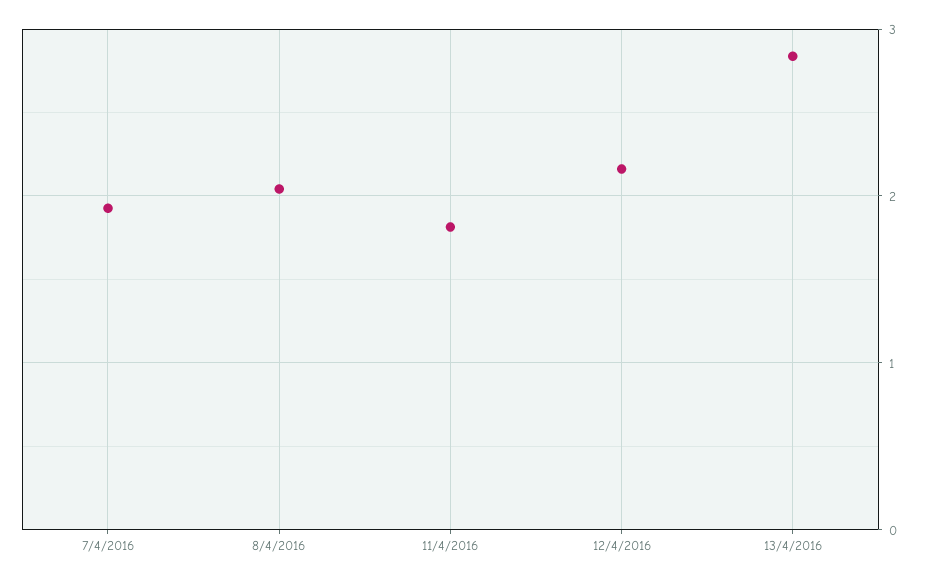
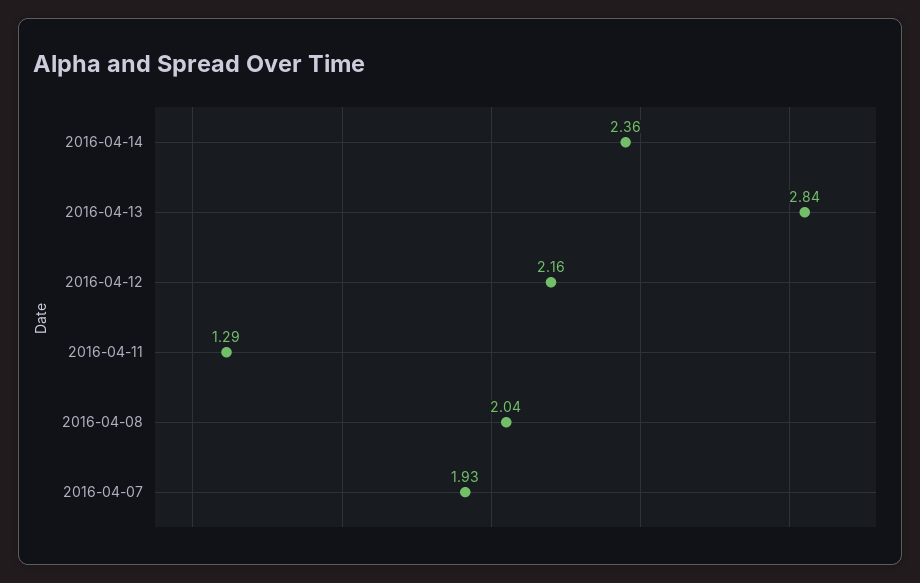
11/4/2016: 1.8 -> 1.29
2016-04-14: none -> 2.36

